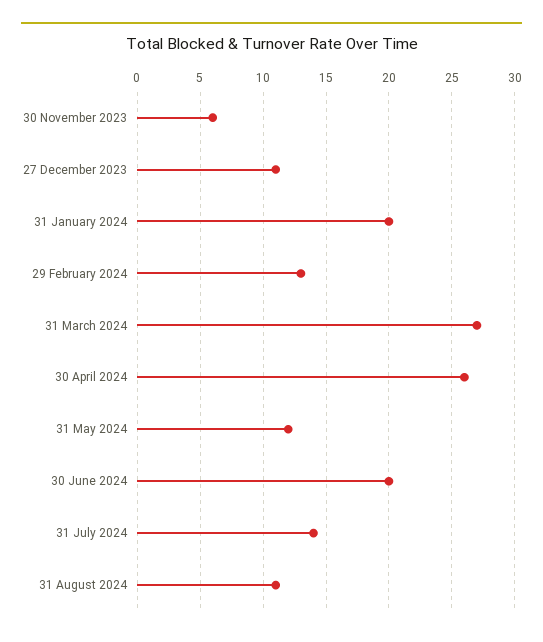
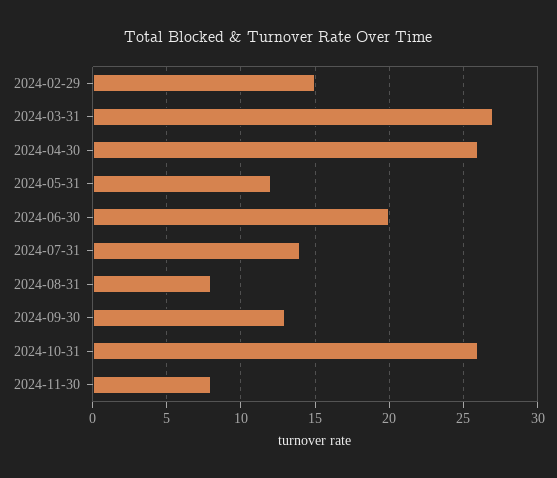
30 November 2023: 6 -> none
27 December 2023: 11 -> none
31 January 2024: 20 -> none
29 February 2024: 13 -> 15
31 August 2024: 11 -> 8
2024-09-30: none -> 13
2024-10-31: none -> 26
2024-11-30: none -> 8

